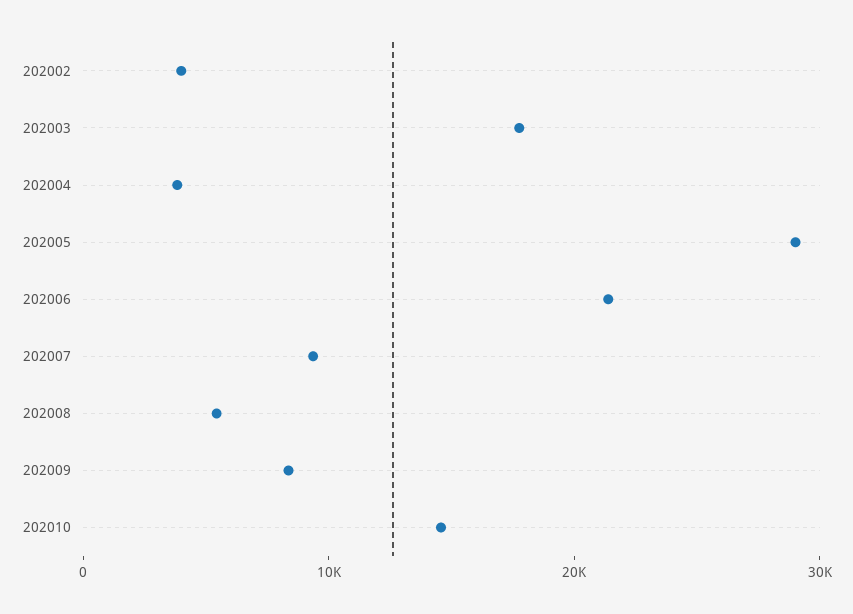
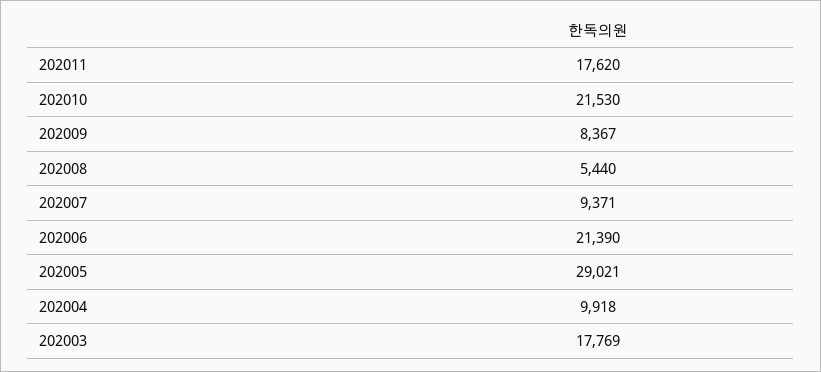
202002: 4000 -> none
202004: 4000 -> 9918
202010: 14000 -> 21530
202011: none -> 17620

